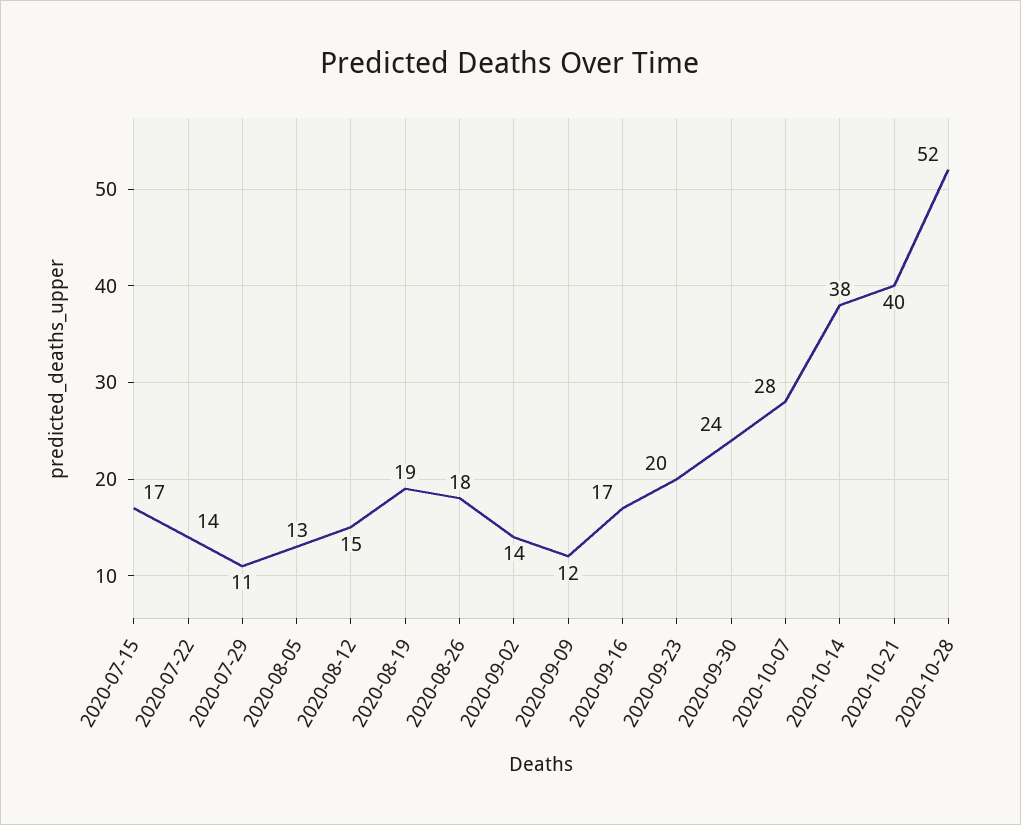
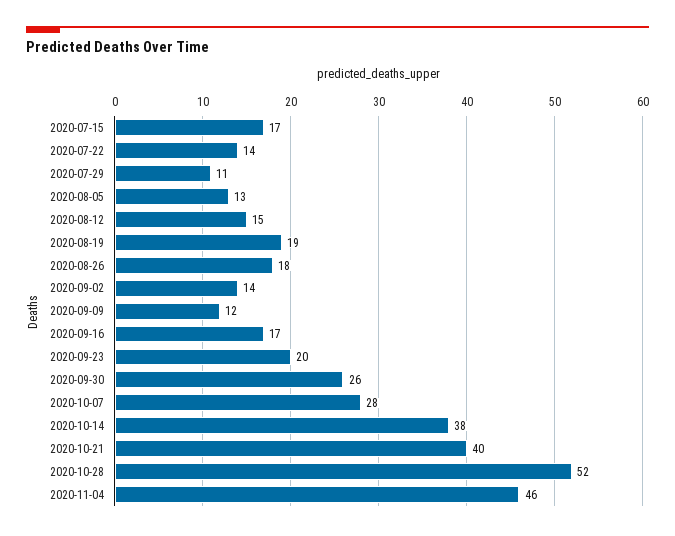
2020-09-30: 24 -> 26
2020-11-04: none -> 46

